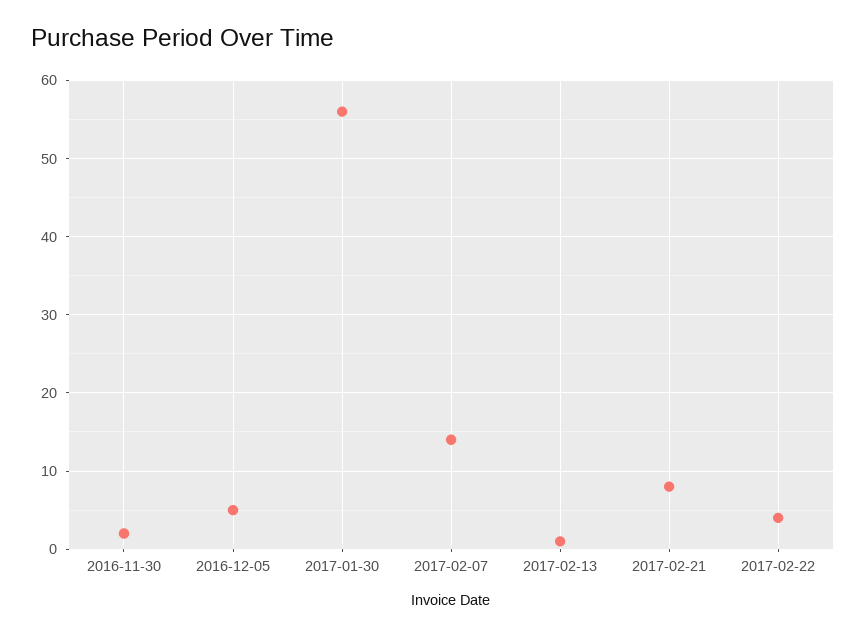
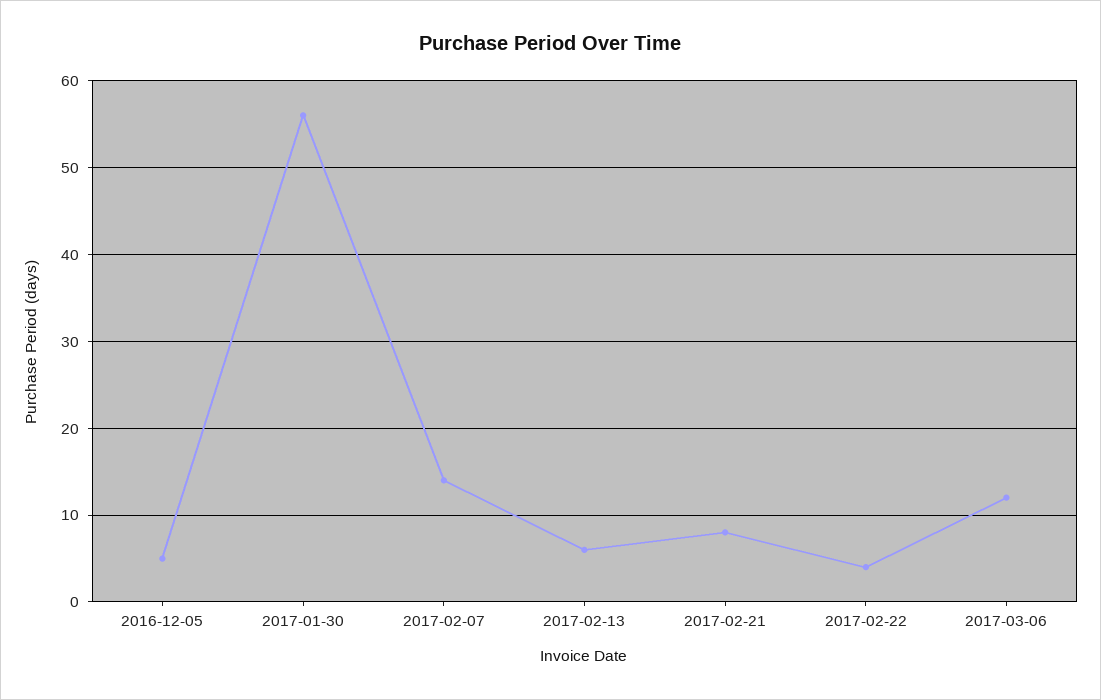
2016-11-30: 2 -> none
2017-02-13: 1 -> 6
2017-03-06: none -> 12

